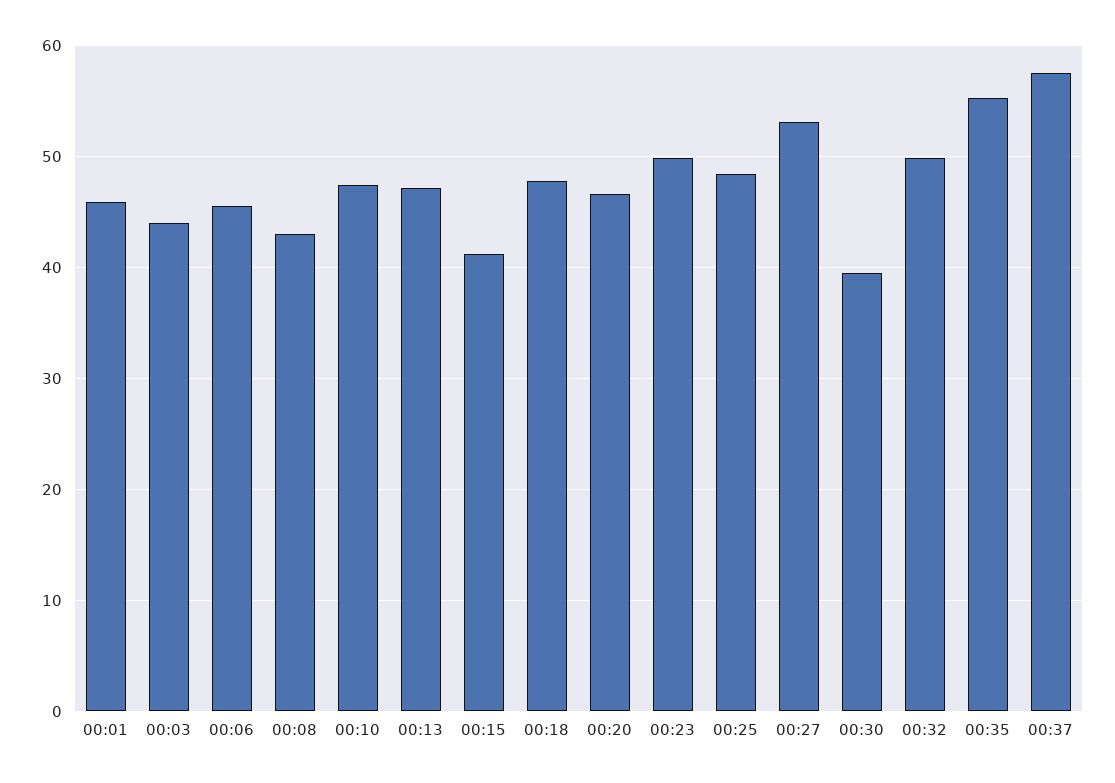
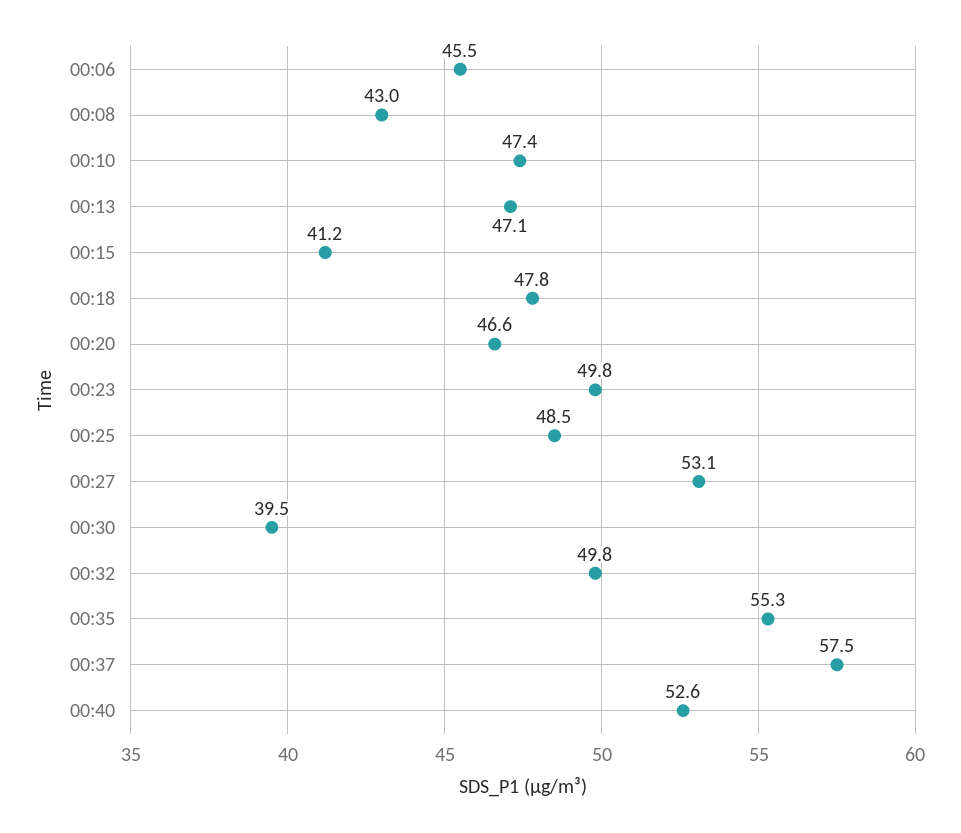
00:01: 46 -> none
00:03: 44 -> none
00:40: none -> 52.6

